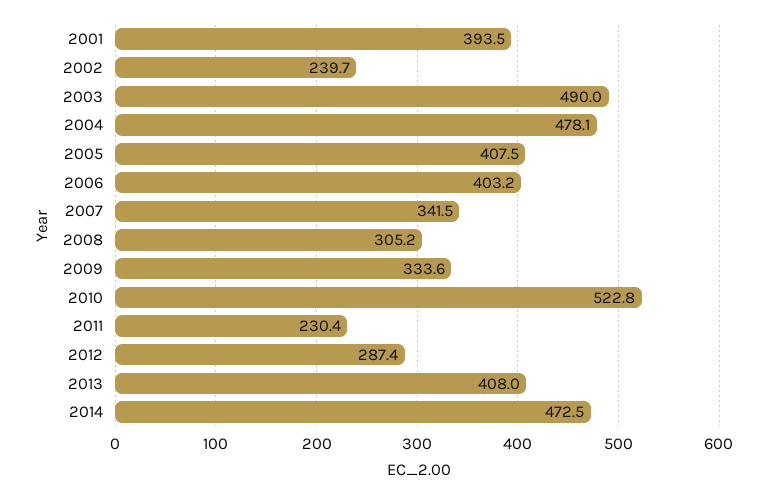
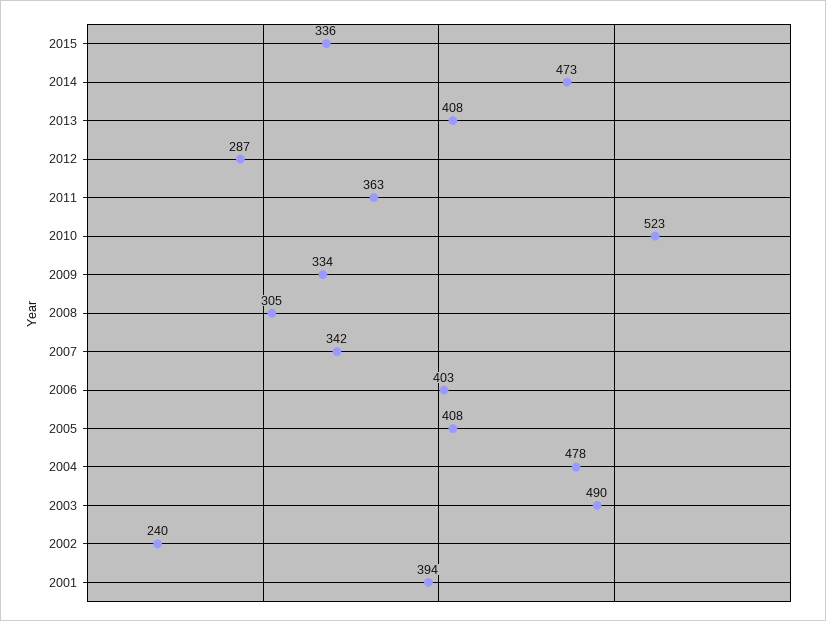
2011: 230.4 -> 363
2015: none -> 336

